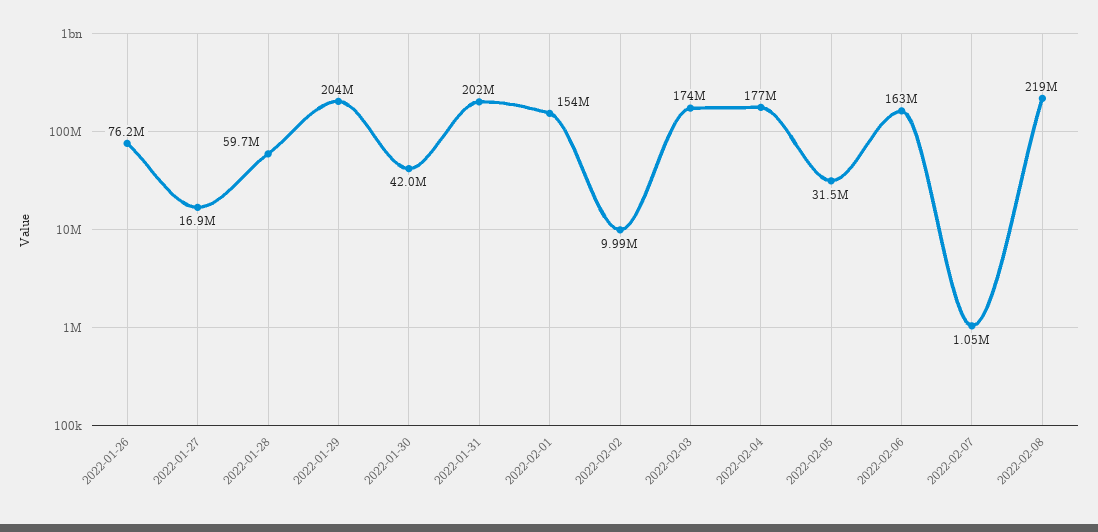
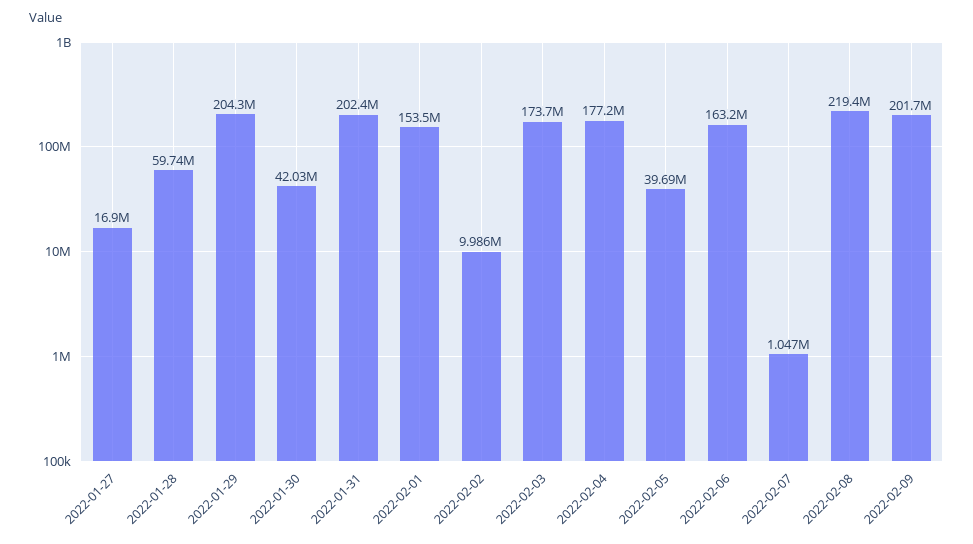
2022-01-26: 76200000 -> none
2022-02-05: 31500000 -> 39690000
2022-02-09: none -> 201700000

